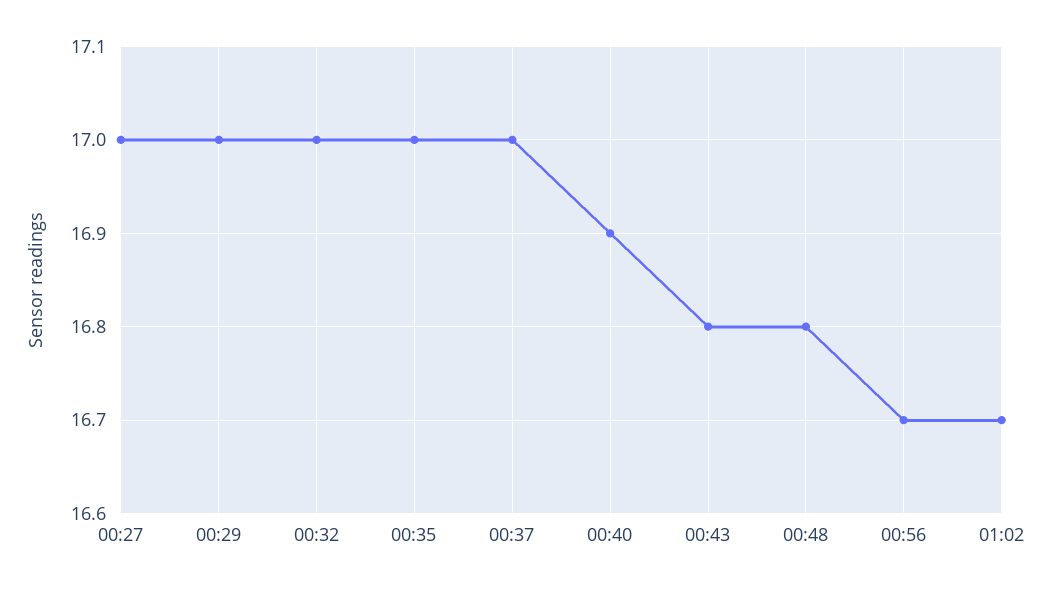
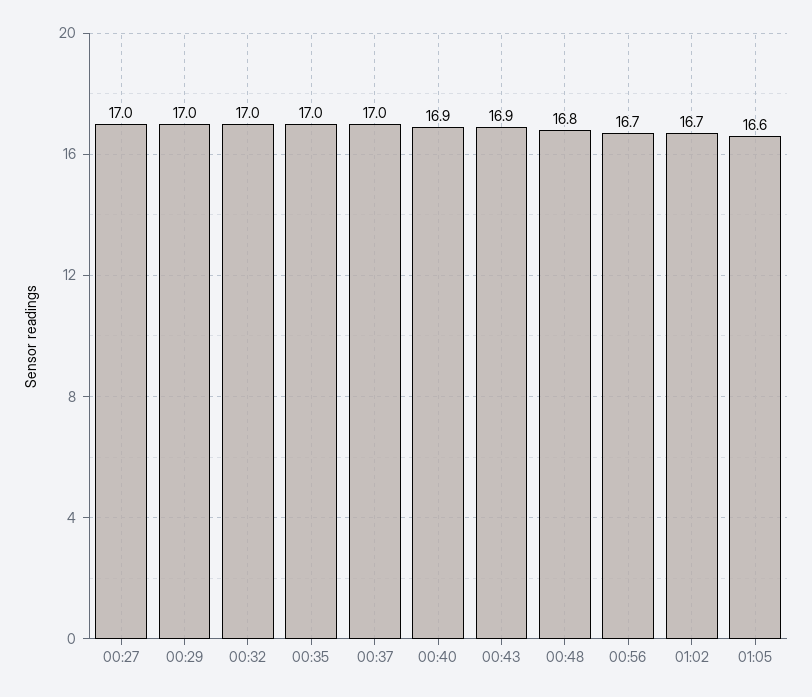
00:43: 16.8 -> 16.9
01:05: none -> 16.6

